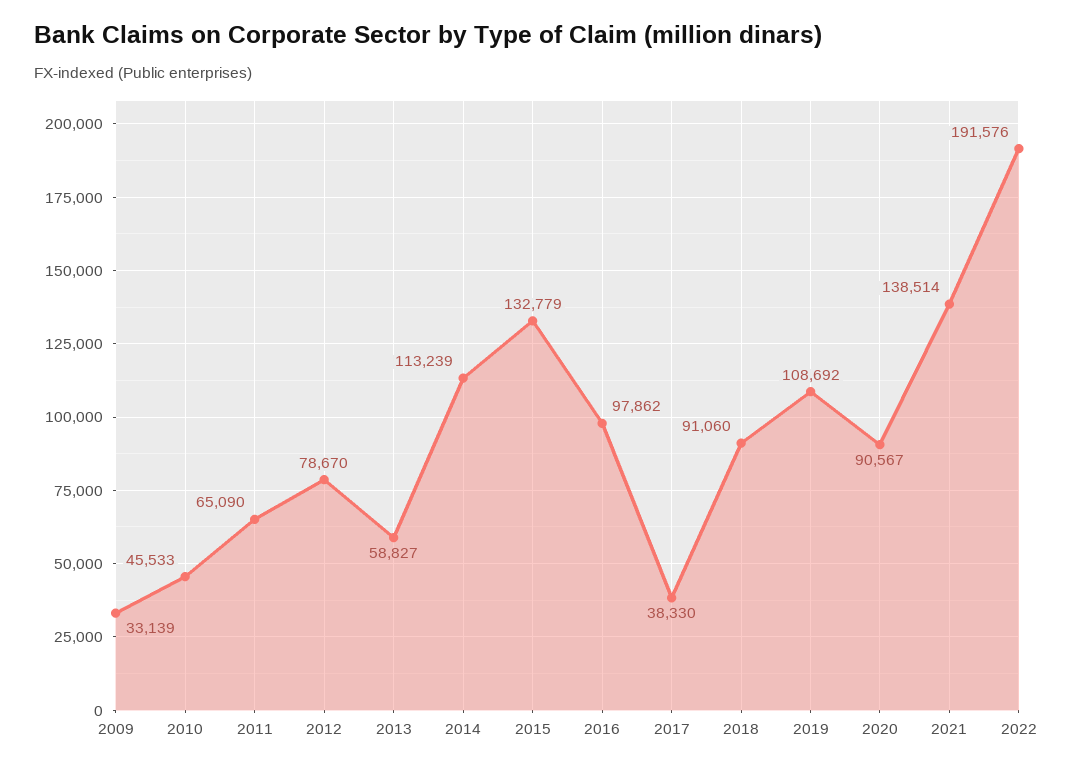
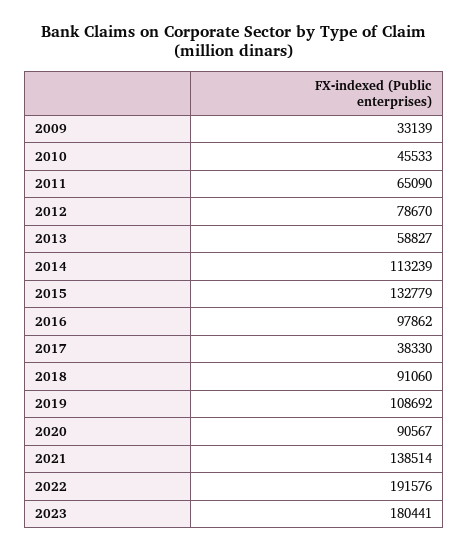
2023: none -> 180441

